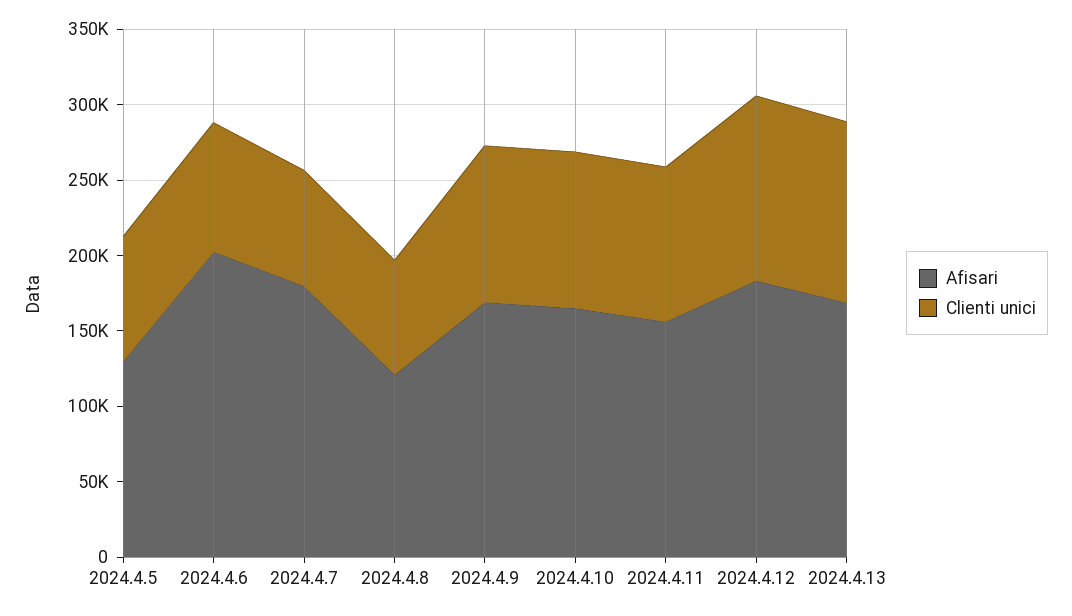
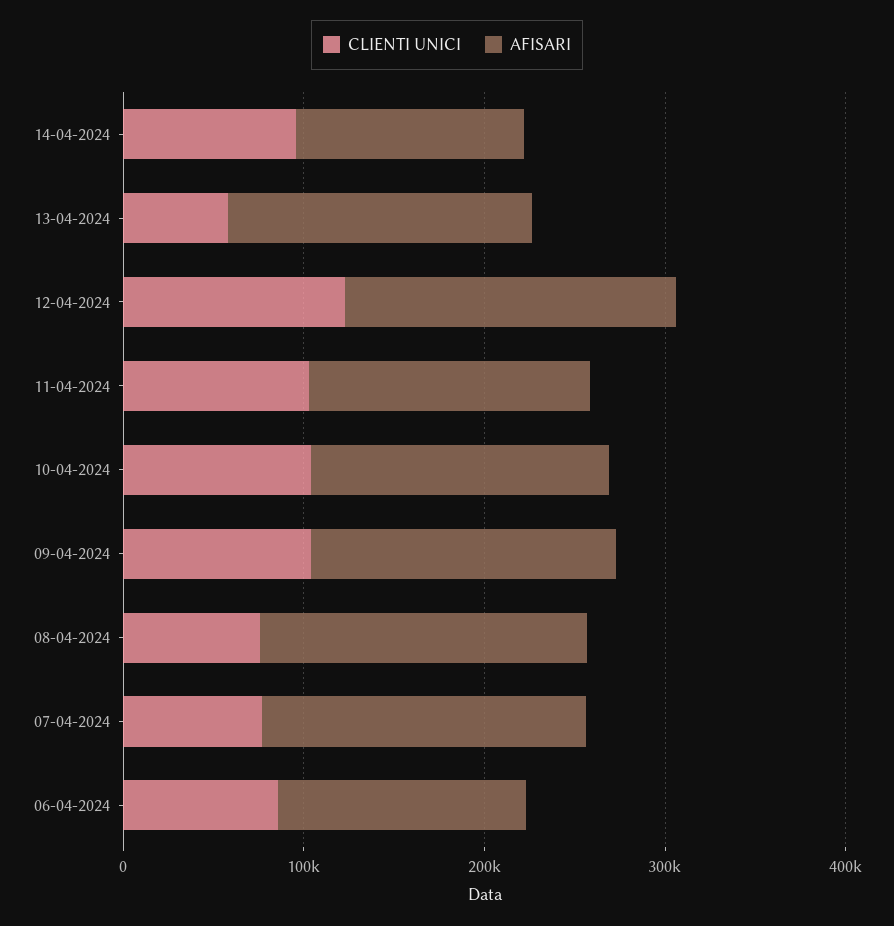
Afisari, 2024.4.5: 130000 -> none
Clienti unici, 2024.4.5: 80000 -> none
Afisari, 2024.4.6: 200000 -> 140000
Afisari, 2024.4.8: 120000 -> 180000
Clienti unici, 2024.4.13: 120000 -> 60000
Clienti unici, 14-04-2024: none -> 100000
Afisari, 14-04-2024: none -> 120000

